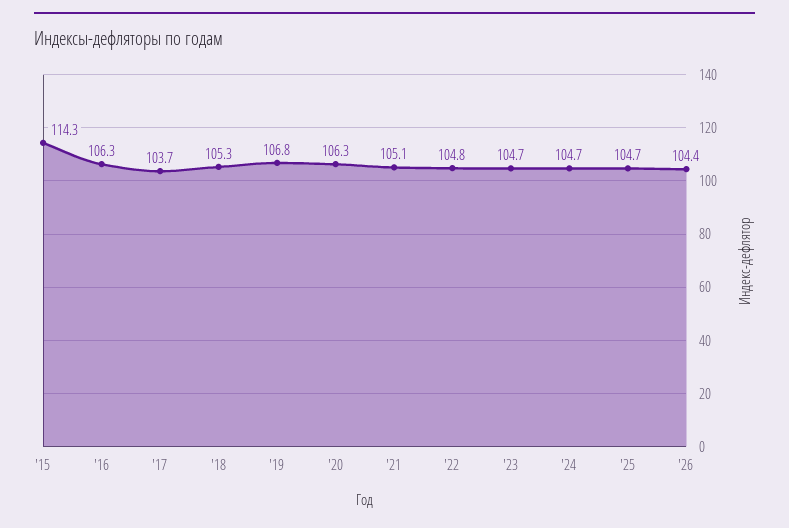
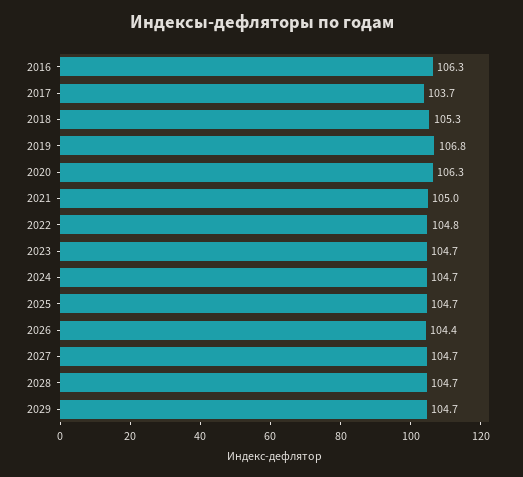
'15: 114.3 -> none
'21: 105.1 -> 105
2027: none -> 104.7
2028: none -> 104.7
2029: none -> 104.7

